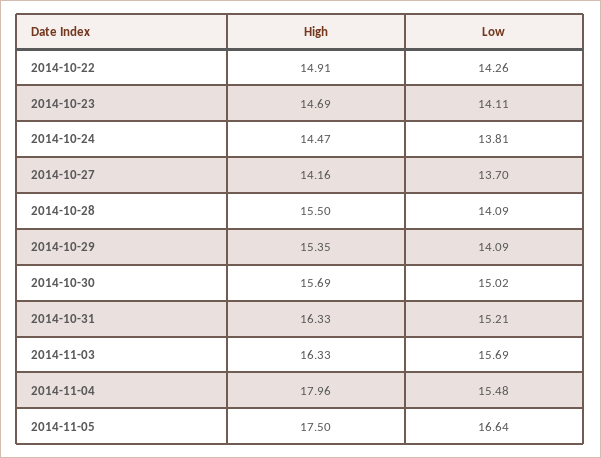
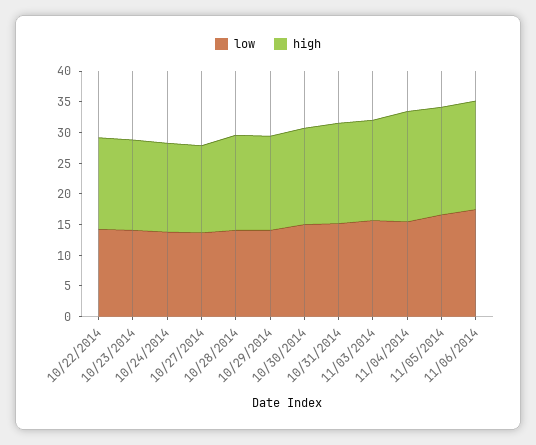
Low, 11/06/2014: none -> 17.5
High, 11/06/2014: none -> 17.5

